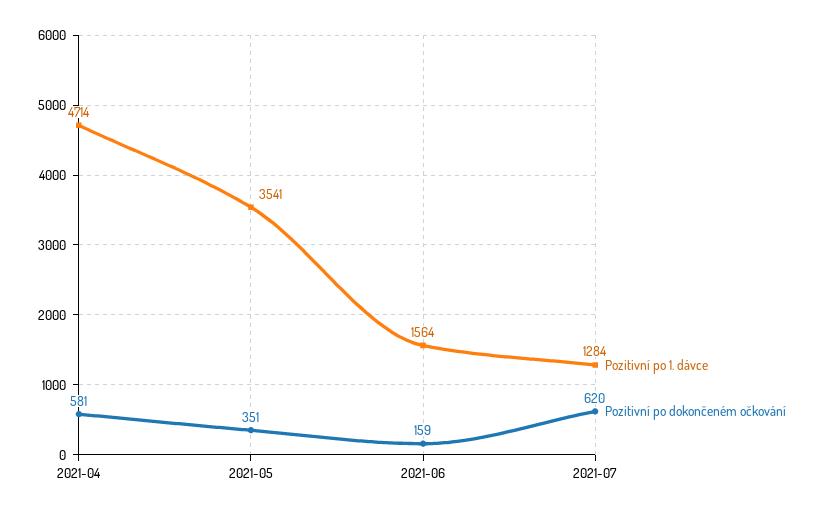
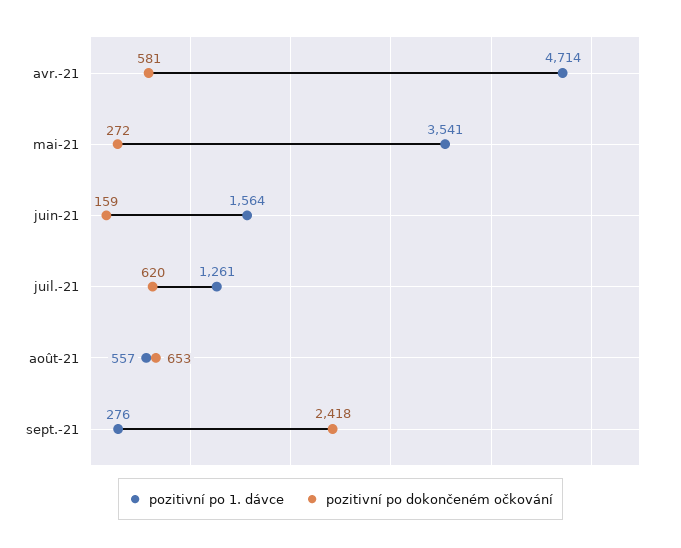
Pozitivní po dokončeném očkování, 2021-05: 351 -> 272
Pozitivní po 1. dávce, 2021-07: 1284 -> 1261
Pozitivní po 1. dávce, août-21: none -> 557
Pozitivní po dokončeném očkování, août-21: none -> 653
Pozitivní po 1. dávce, sept.-21: none -> 276
Pozitivní po dokončeném očkování, sept.-21: none -> 2418

